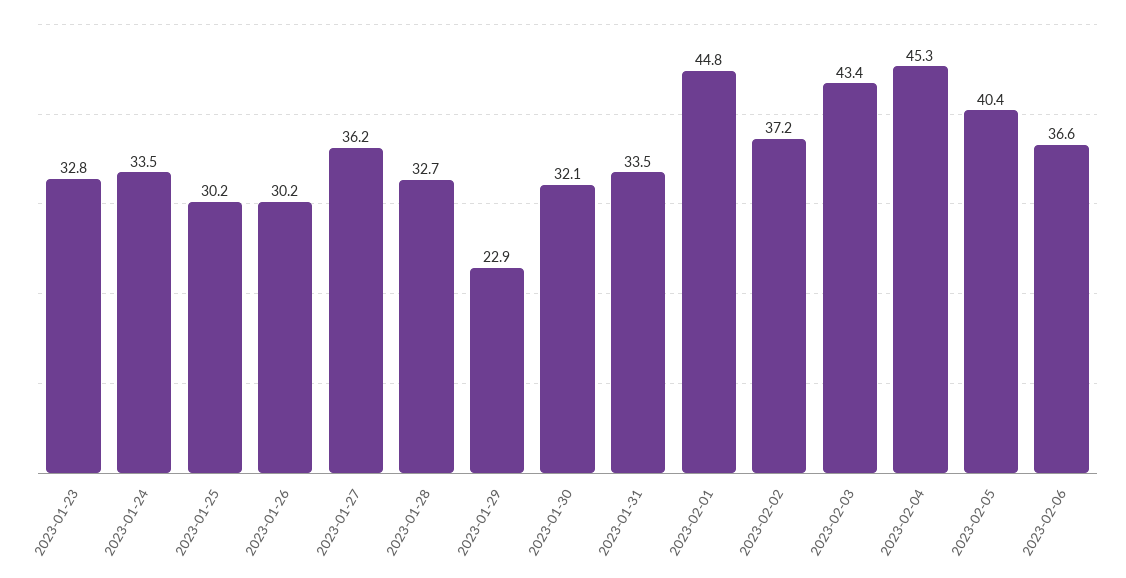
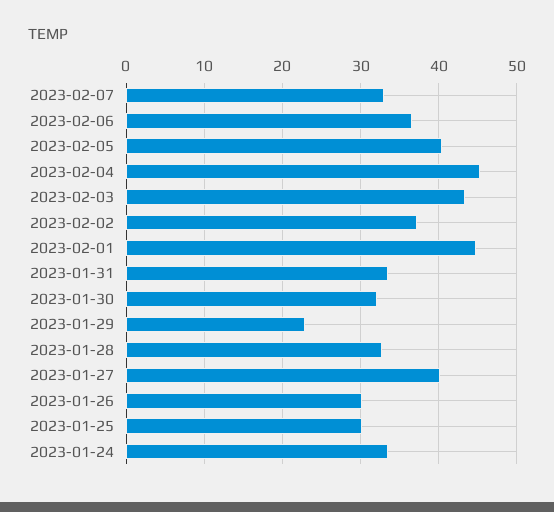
2023-01-23: 32.8 -> none
2023-01-27: 36.2 -> 40
2023-02-07: none -> 33

